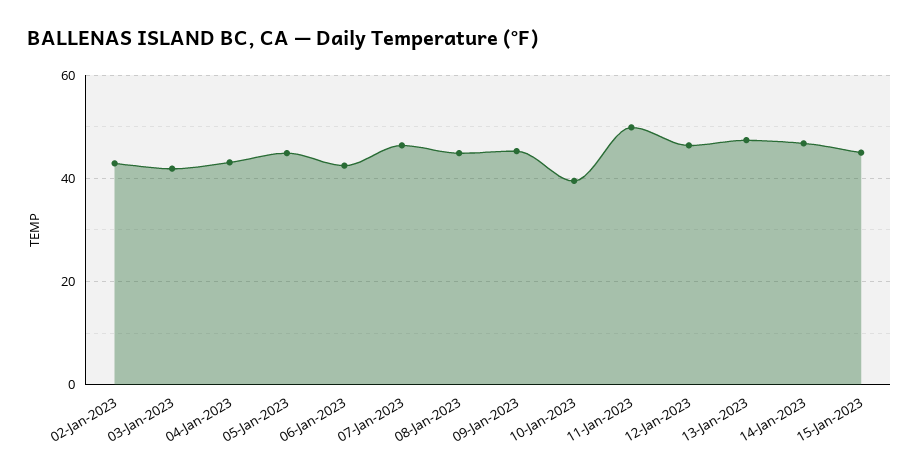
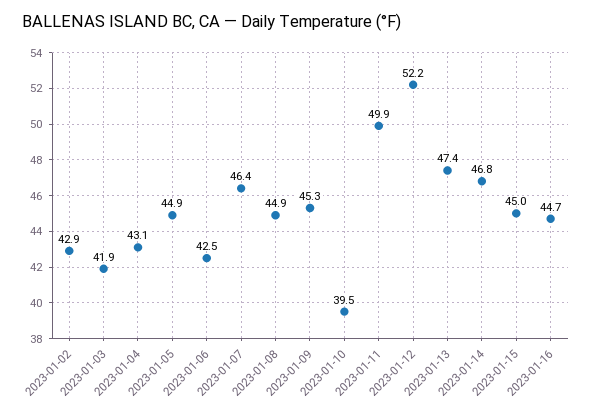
12-Jan-2023: 46 -> 52.2
2023-01-16: none -> 44.7

